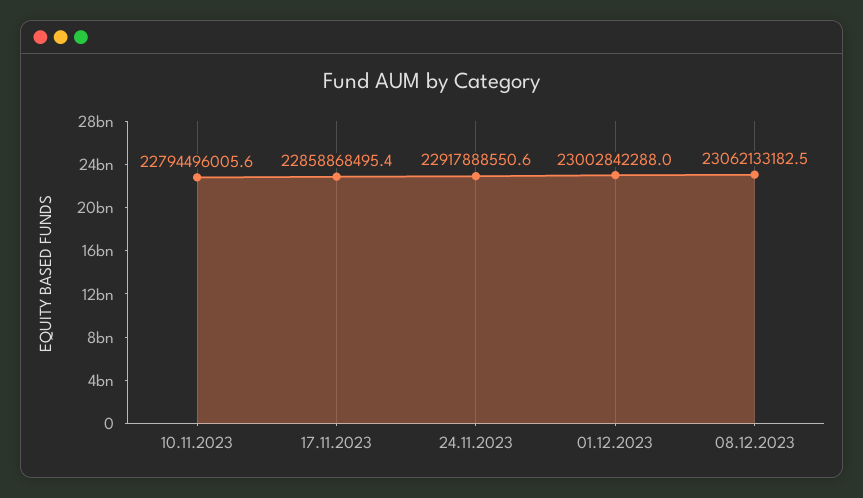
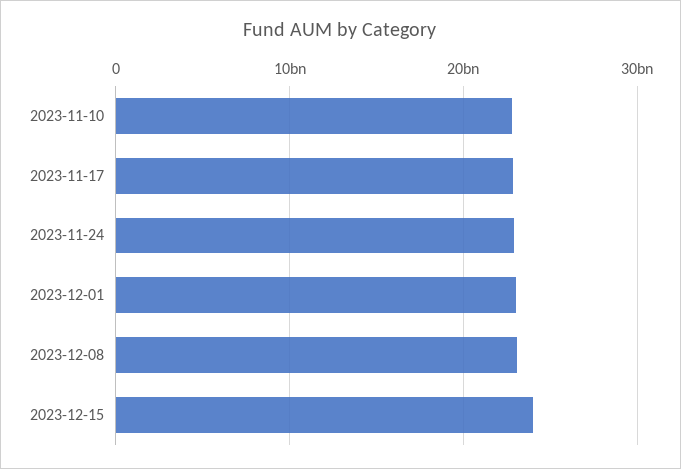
2023-12-15: none -> 24000000000

